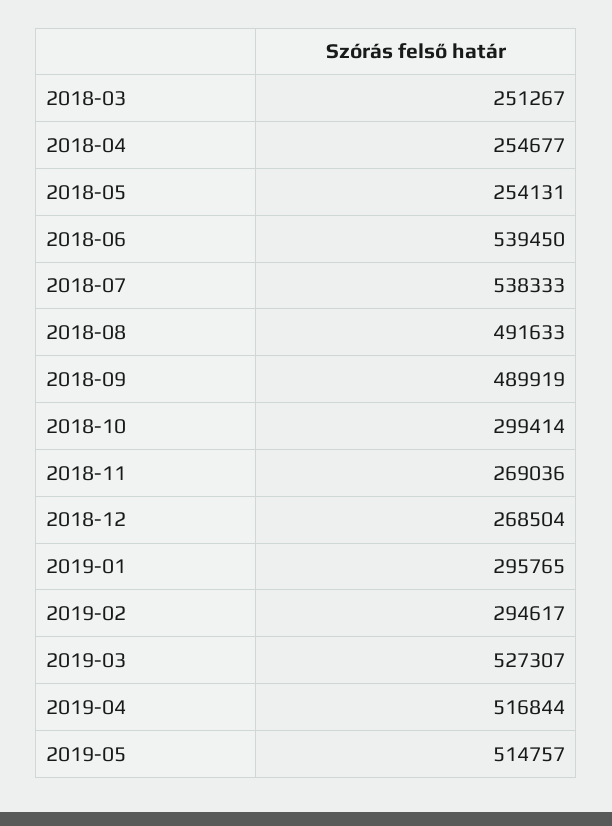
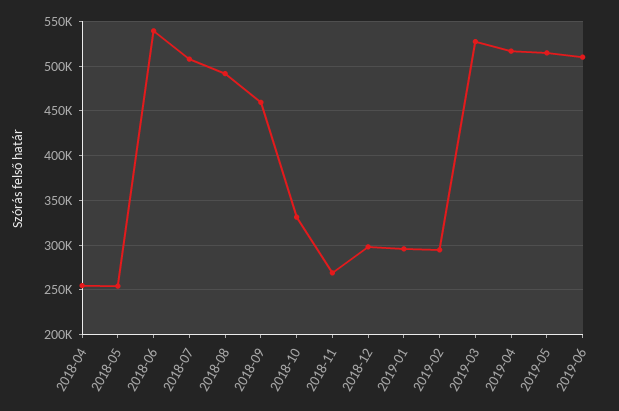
2018-03: 251267 -> none
2018-07: 538333 -> 510000
2018-09: 489919 -> 460000
2018-10: 299414 -> 330000
2018-12: 268504 -> 300000
2019-06: none -> 510000

